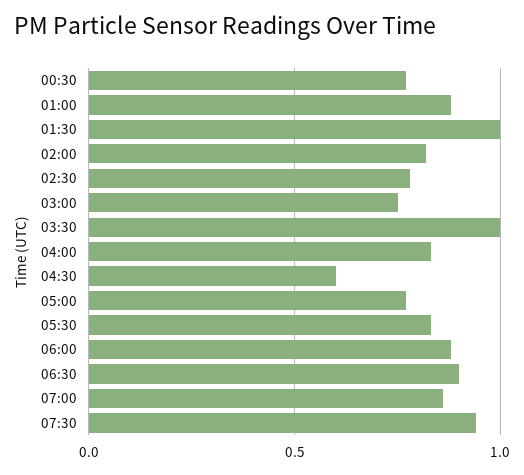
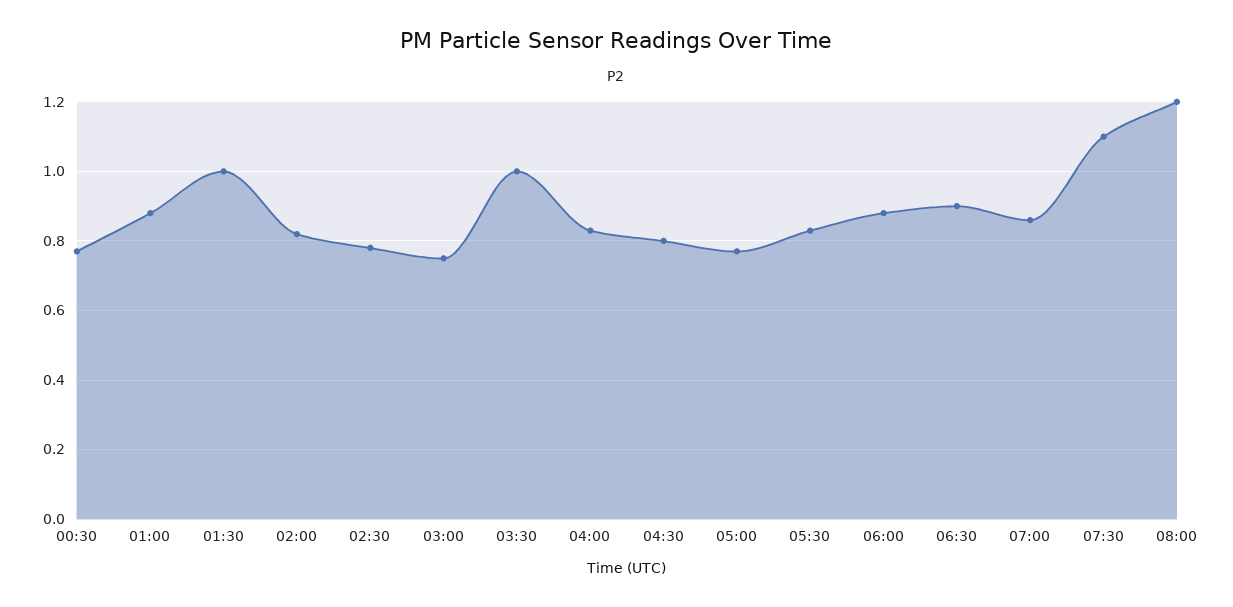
04:30: 0.6 -> 0.8
07:30: 0.95 -> 1.1
08:00: none -> 1.2

